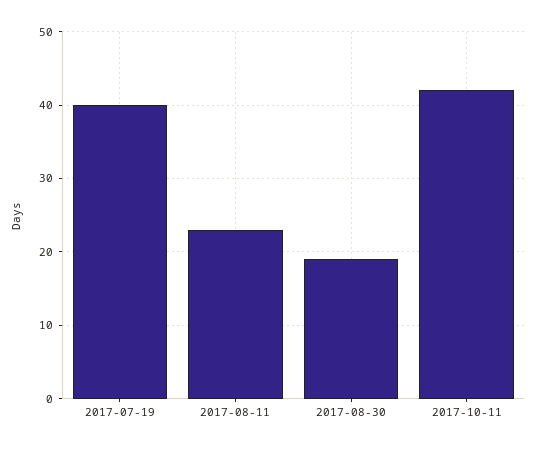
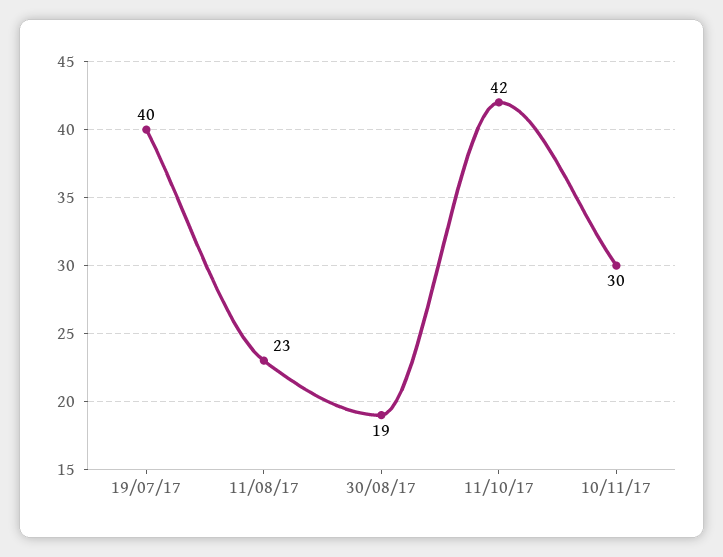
10/11/17: none -> 30

